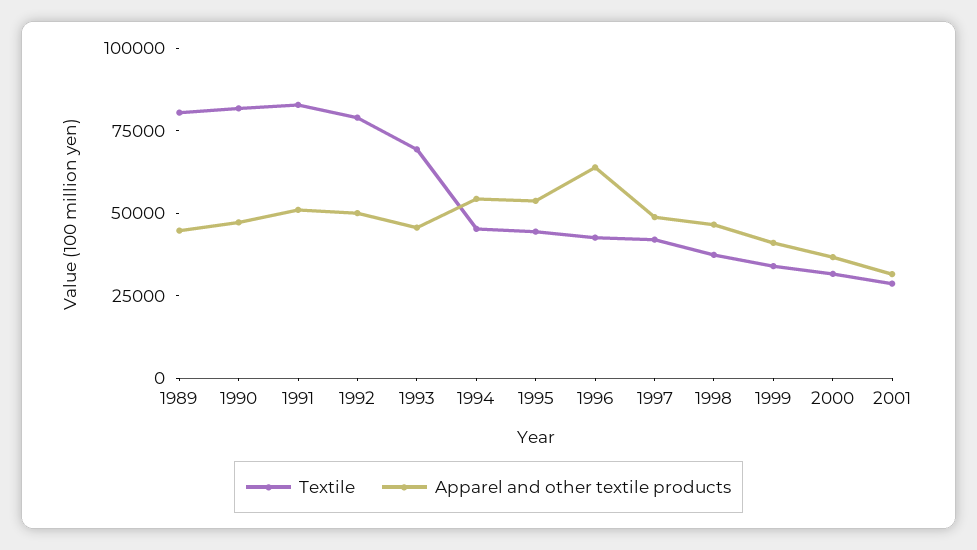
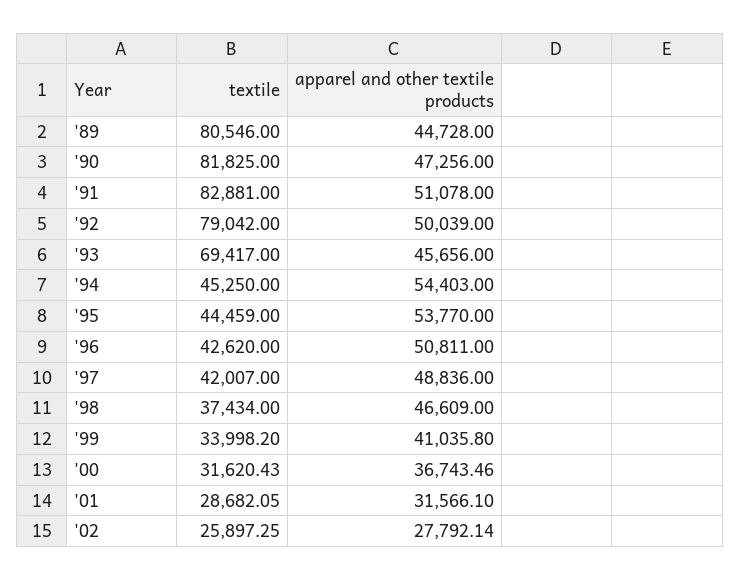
Apparel and other textile products, 1996: 65000 -> 50811
Textile, '02: none -> 25897.25
Apparel and other textile products, '02: none -> 27792.14

